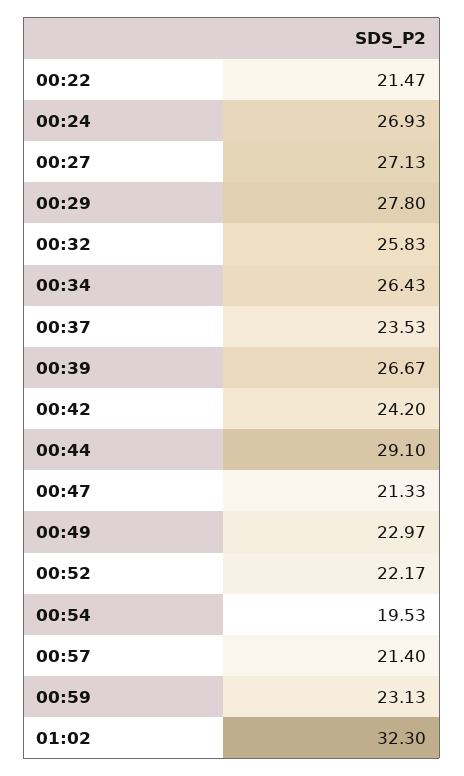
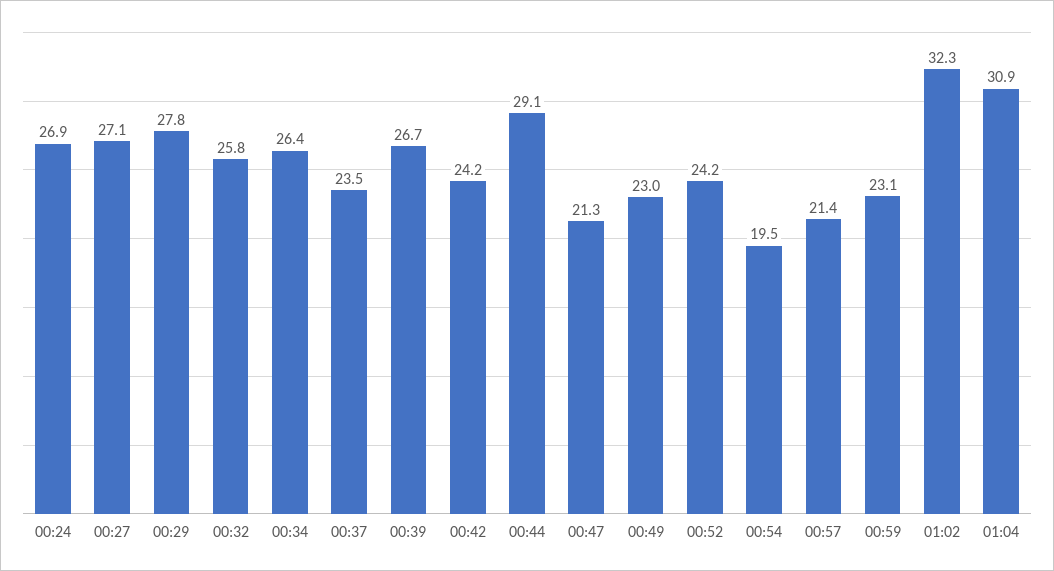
00:22: 21.47 -> none
00:52: 22.17 -> 24.2
01:04: none -> 30.9

